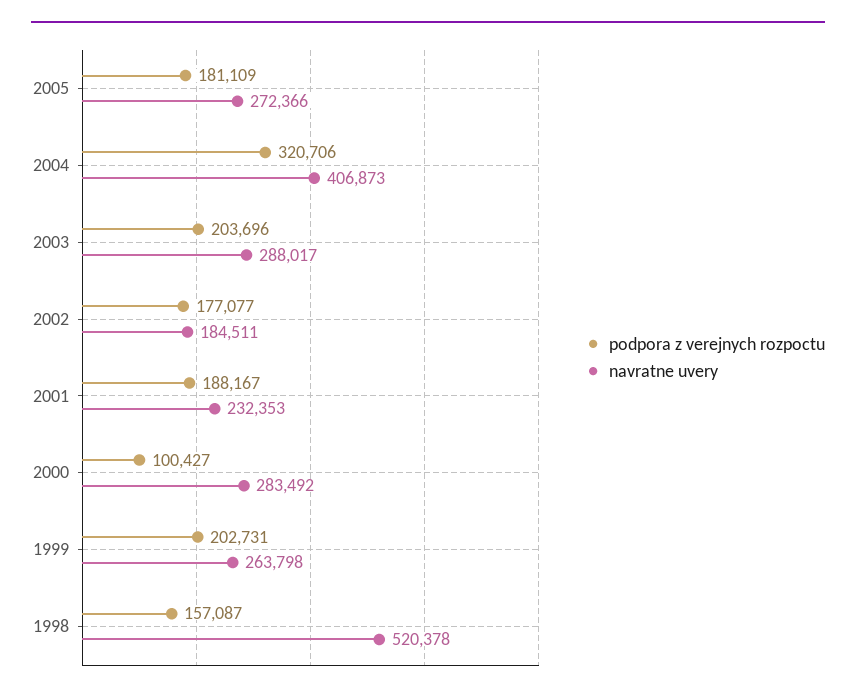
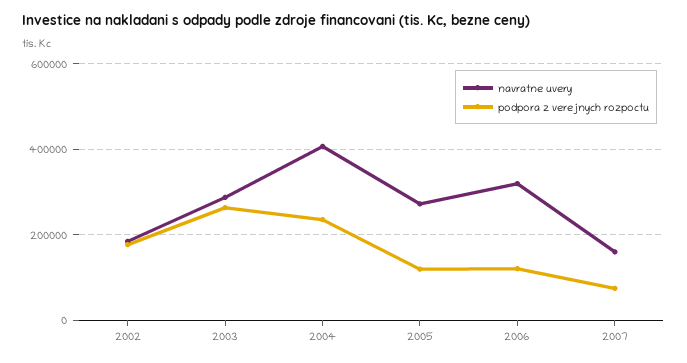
podpora z verejnych rozpoctu, 2005: 181109 -> 120000
podpora z verejnych rozpoctu, 2004: 320706 -> 240000
podpora z verejnych rozpoctu, 2003: 203696 -> 260000
podpora z verejnych rozpoctu, 2001: 188167 -> none
navratne uvery, 2001: 232353 -> none
podpora z verejnych rozpoctu, 2000: 100427 -> none
navratne uvery, 2000: 283492 -> none
podpora z verejnych rozpoctu, 1999: 202731 -> none
navratne uvery, 1999: 263798 -> none
podpora z verejnych rozpoctu, 1998: 157087 -> none
navratne uvery, 1998: 520378 -> none
navratne uvery, 2006: none -> 320000
podpora z verejnych rozpoctu, 2006: none -> 120000
navratne uvery, 2007: none -> 160000
podpora z verejnych rozpoctu, 2007: none -> 80000

